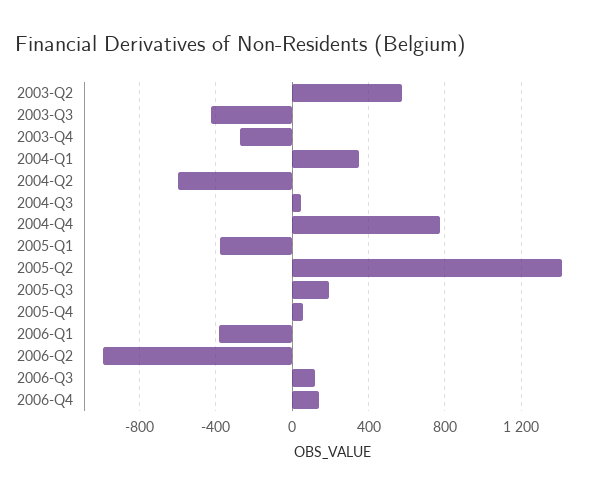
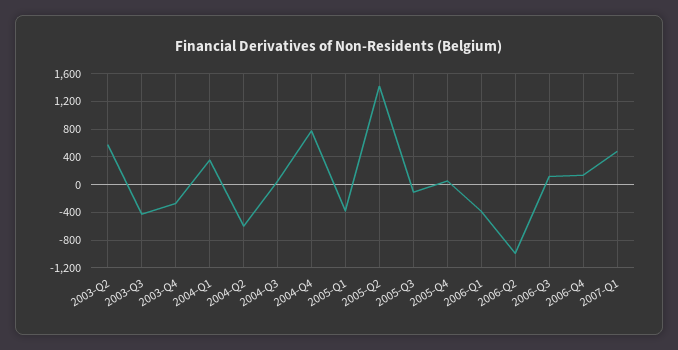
2005-Q3: 200 -> -100
2007-Q1: none -> 500

